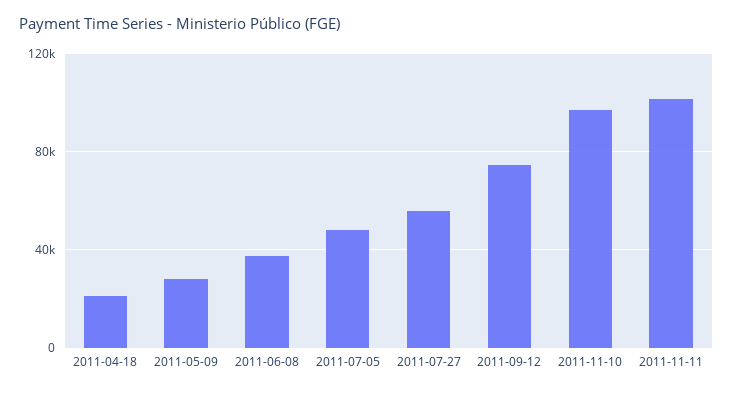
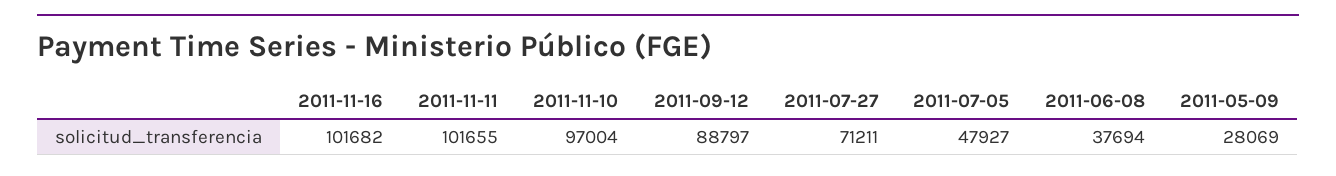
2011-04-18: 20000 -> none
2011-07-27: 55000 -> 71211
2011-09-12: 75000 -> 88797
2011-11-16: none -> 101682

